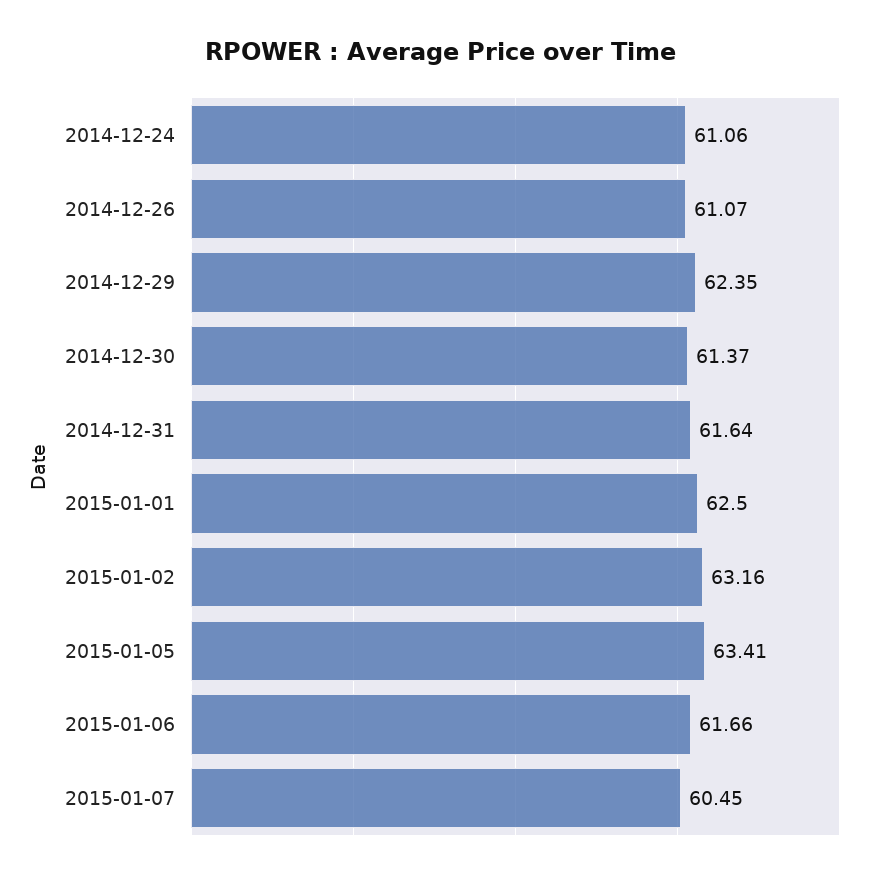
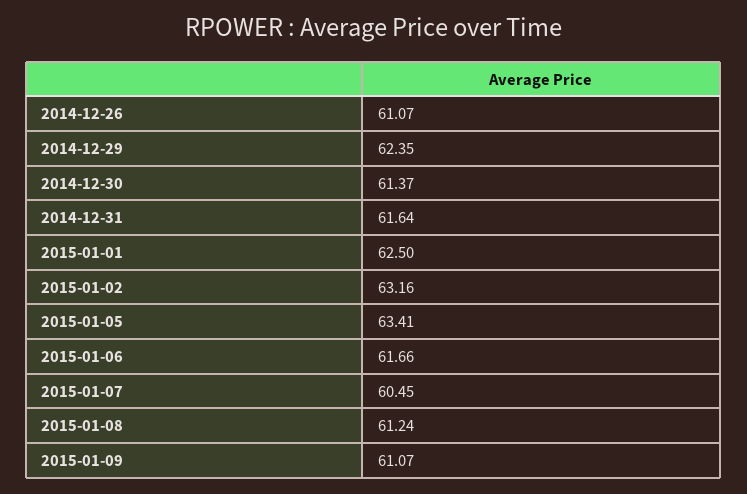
2014-12-24: 61.06 -> none
2015-01-08: none -> 61.24
2015-01-09: none -> 61.07

